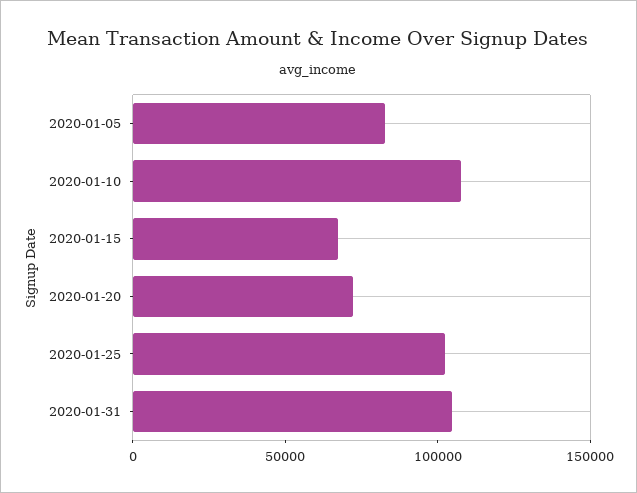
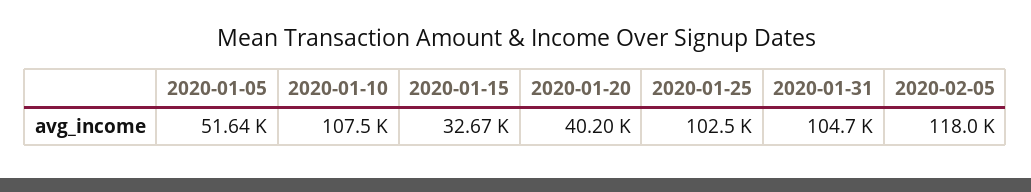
2020-01-05: 80000 -> 51640
2020-01-15: 70000 -> 32670
2020-01-20: 70000 -> 40200
2020-02-05: none -> 118000

